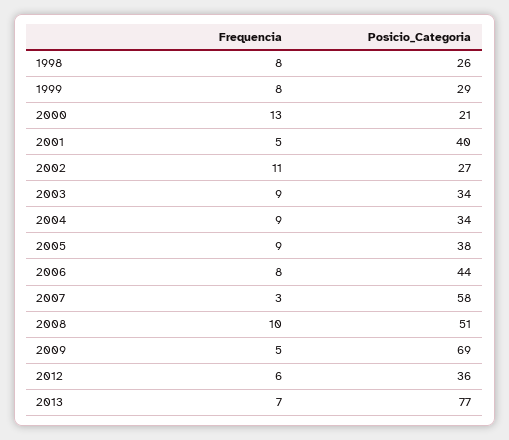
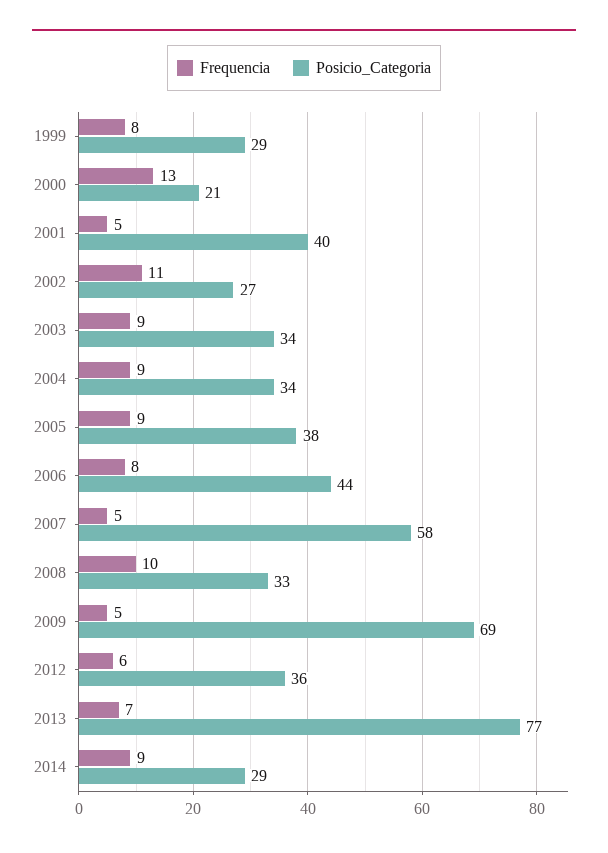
Frequencia, 1998: 8 -> none
Posicio_Categoria, 1998: 26 -> none
Frequencia, 2007: 3 -> 5
Posicio_Categoria, 2008: 51 -> 33
Frequencia, 2014: none -> 9
Posicio_Categoria, 2014: none -> 29

